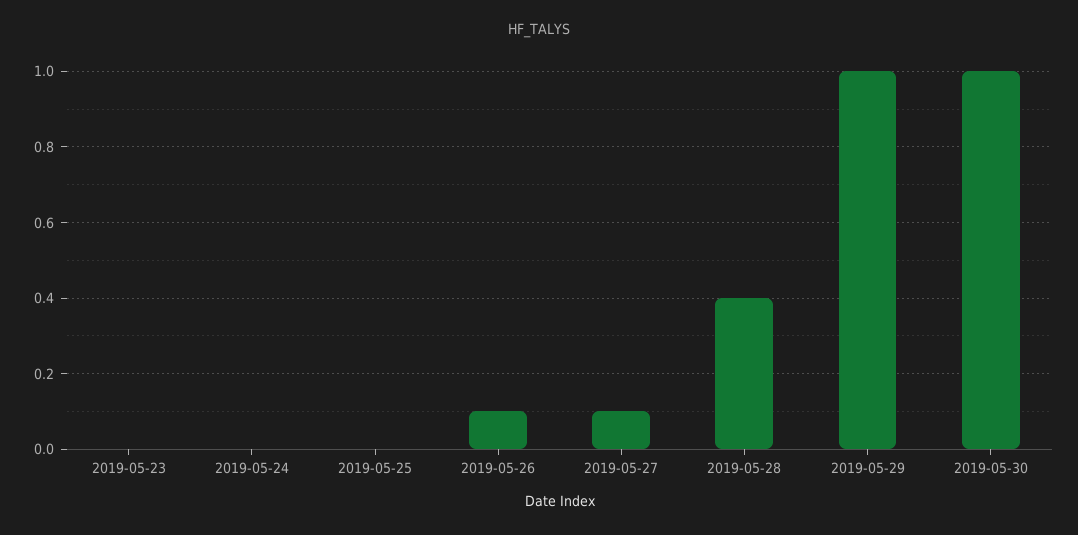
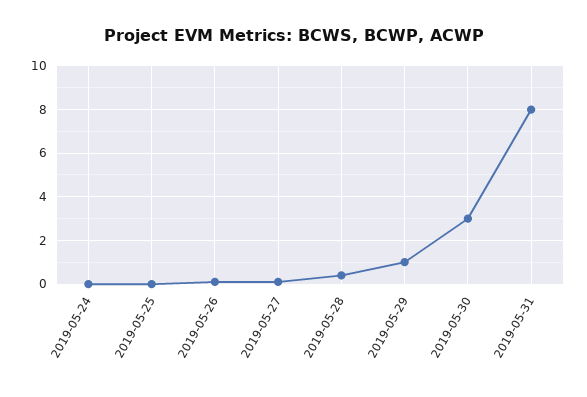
2019-05-23: 0 -> none
2019-05-30: 1 -> 3
2019-05-31: none -> 8

